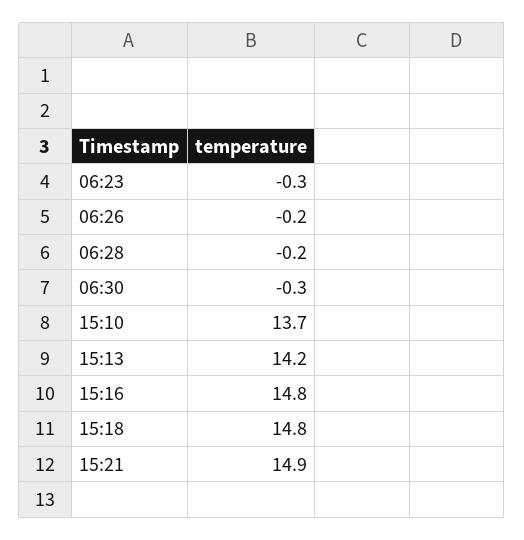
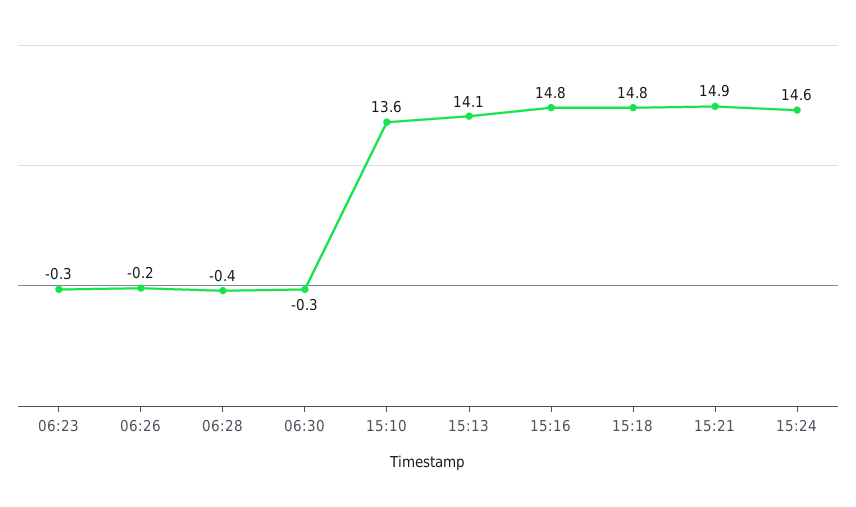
06:28: -0.2 -> -0.4
15:10: 13.7 -> 13.6
15:13: 14.2 -> 14.1
15:24: none -> 14.6

